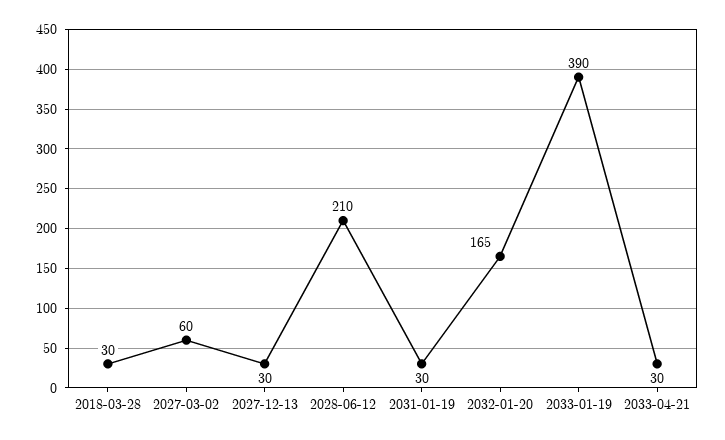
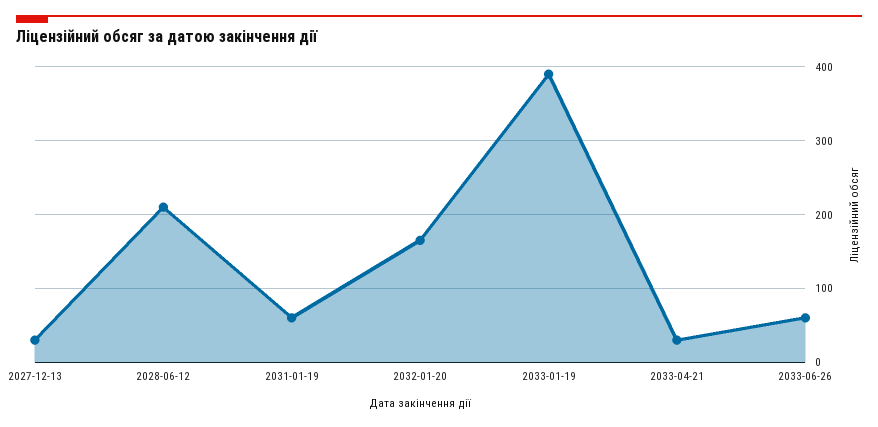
2018-03-28: 30 -> none
2027-03-02: 60 -> none
2031-01-19: 30 -> 60
2033-06-26: none -> 60

